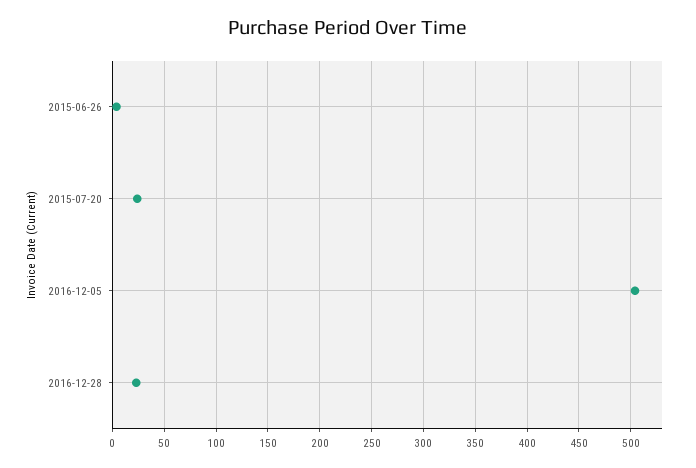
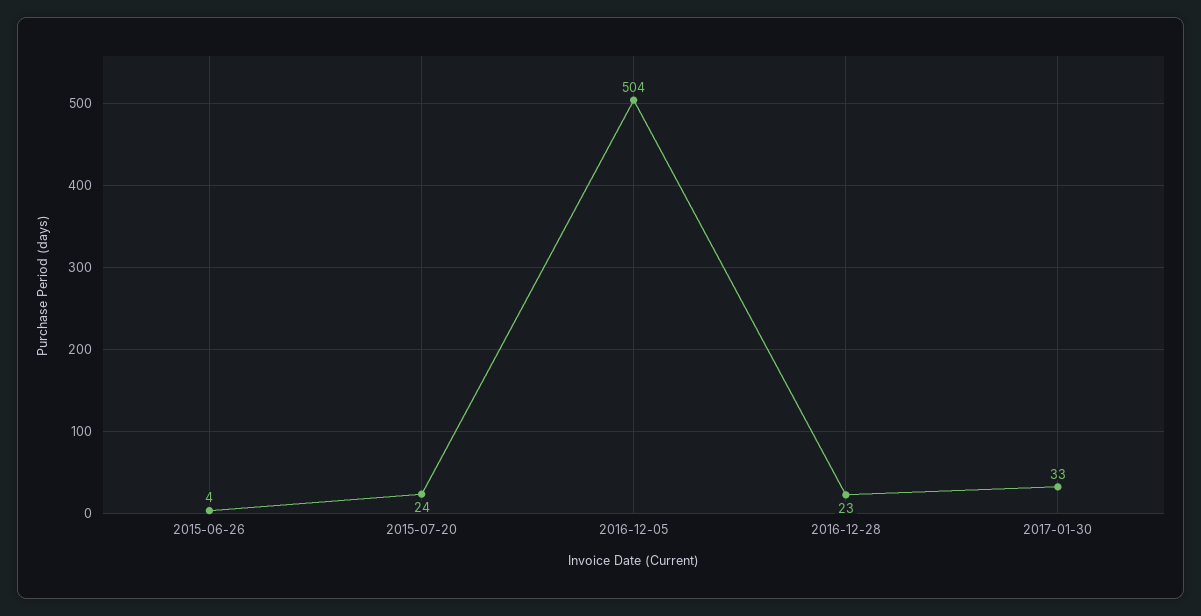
2017-01-30: none -> 33

